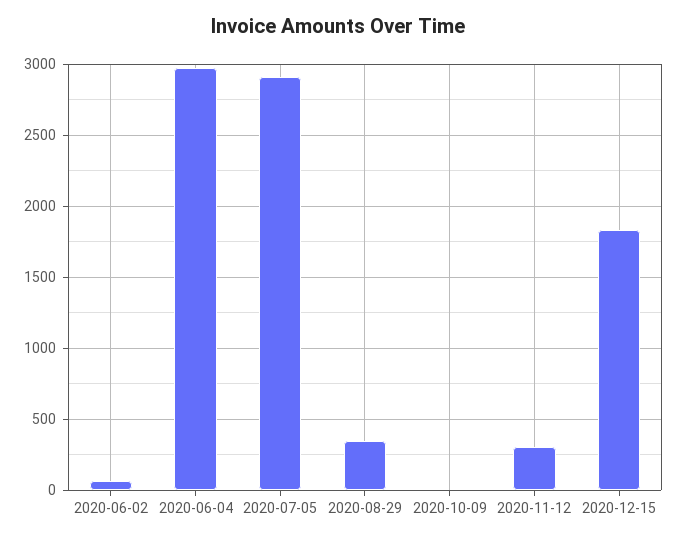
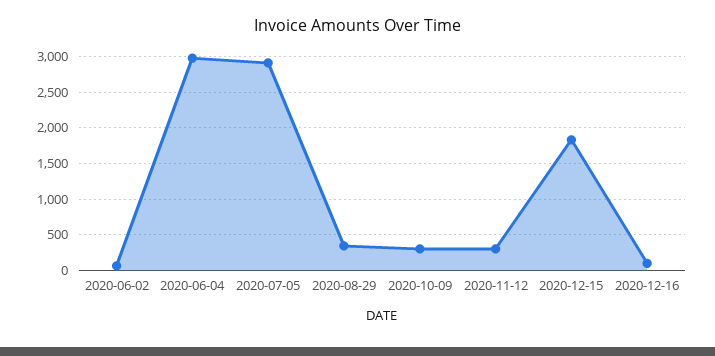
2020-10-09: 0 -> 300
2020-12-16: none -> 100

